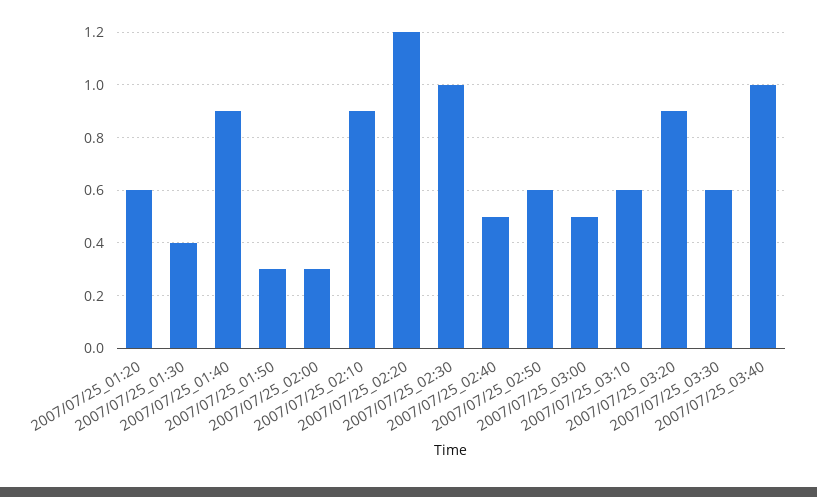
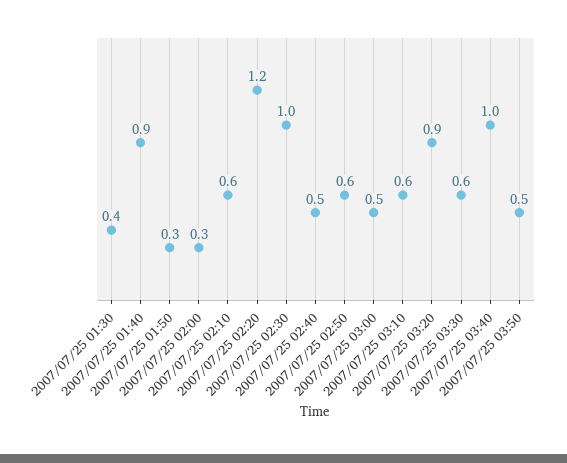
2007/07/25_01:20: 0.6 -> none
2007/07/25_02:10: 0.9 -> 0.6
2007/07/25 03:50: none -> 0.5

